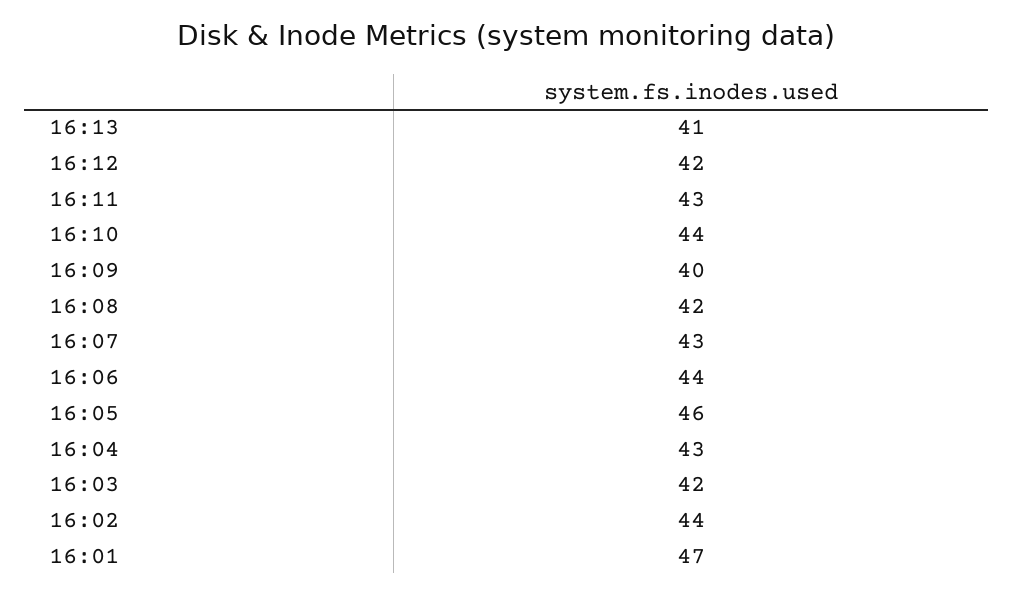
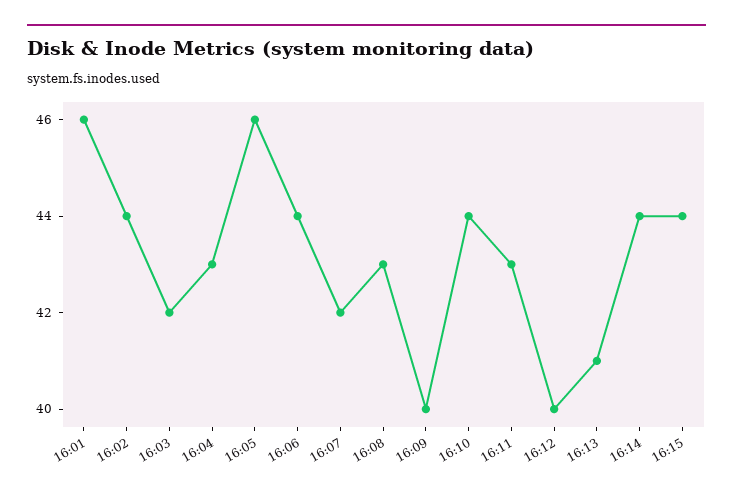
16:12: 42 -> 40
16:08: 42 -> 43
16:07: 43 -> 42
16:01: 47 -> 46
16:14: none -> 44
16:15: none -> 44

